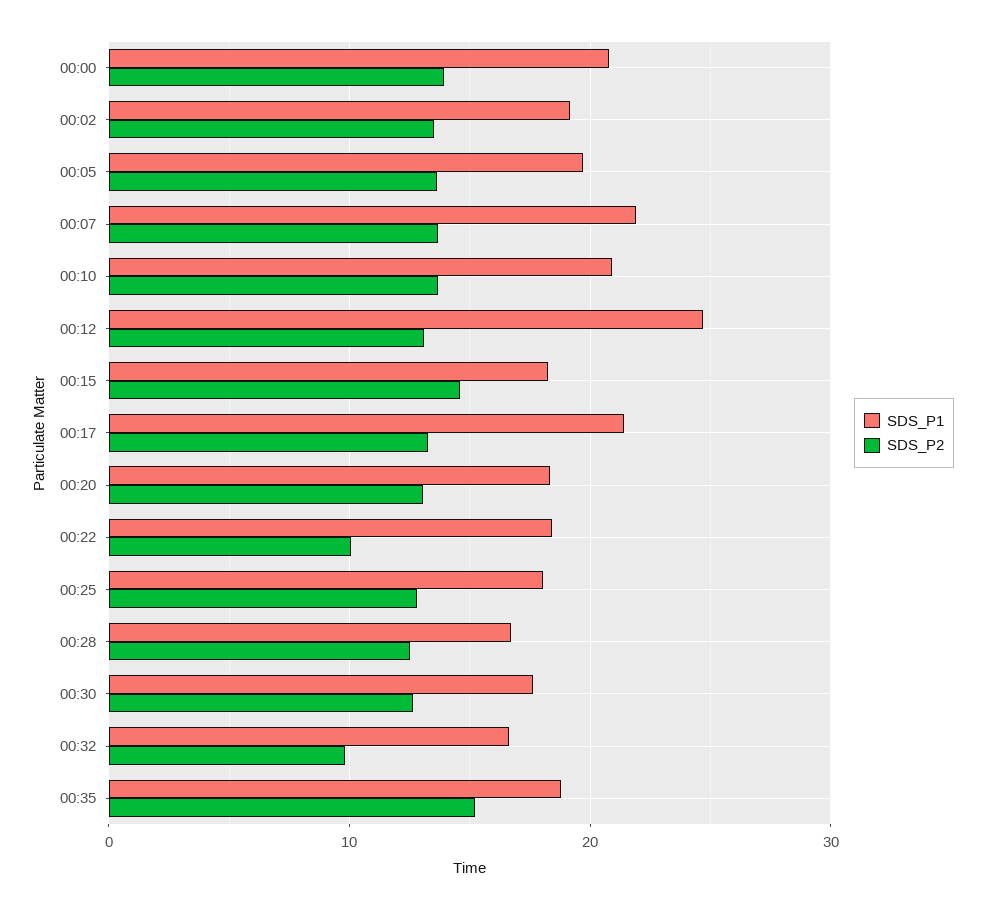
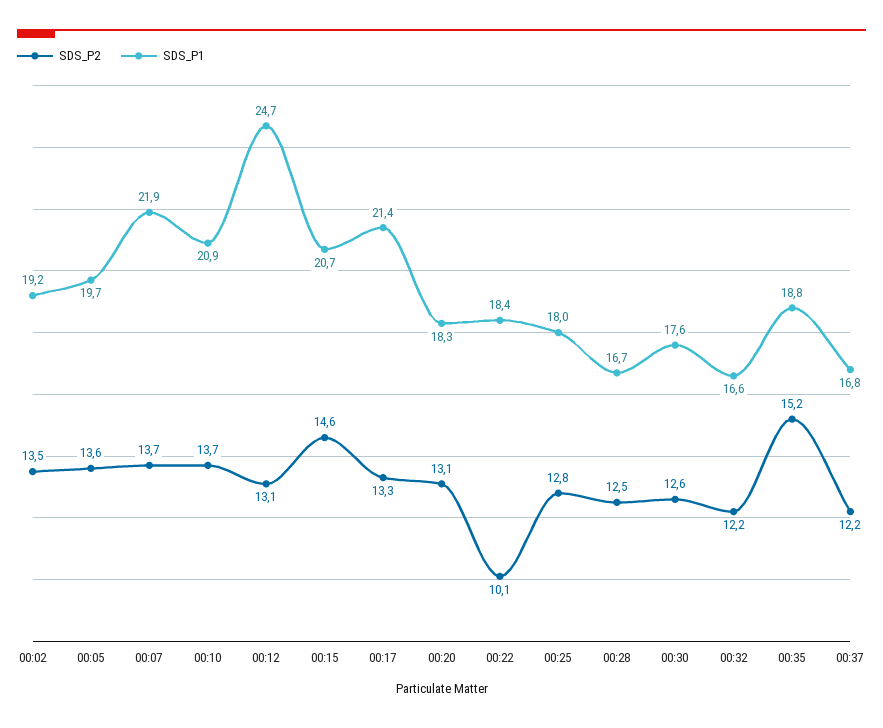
SDS_P1, 00:00: 21 -> none
SDS_P2, 00:00: 14 -> none
SDS_P1, 00:15: 18 -> 20.7
SDS_P2, 00:32: 10 -> 12.2
SDS_P2, 00:37: none -> 12.2
SDS_P1, 00:37: none -> 16.8

